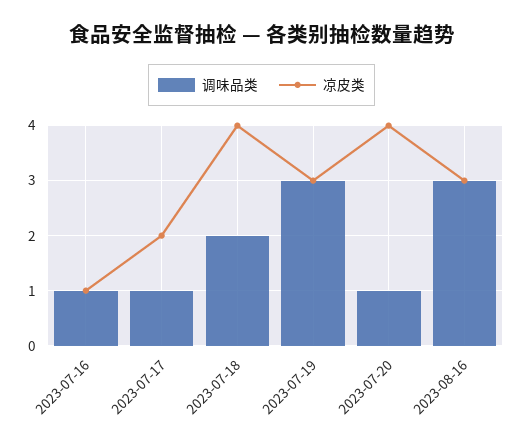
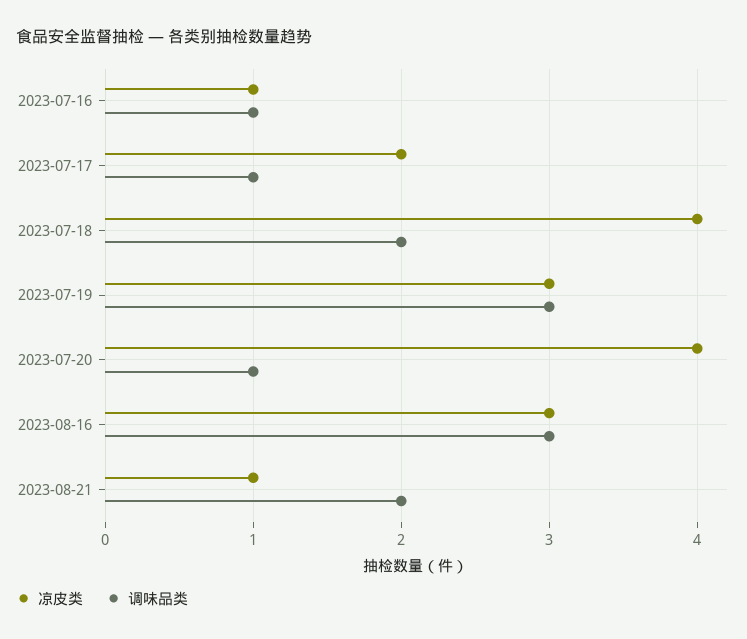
凉皮类, 2023-08-21: none -> 1
调味品类, 2023-08-21: none -> 2

